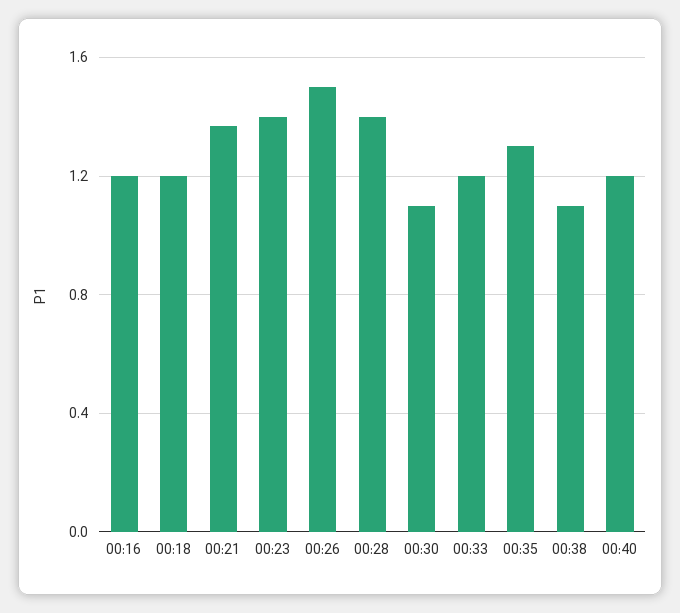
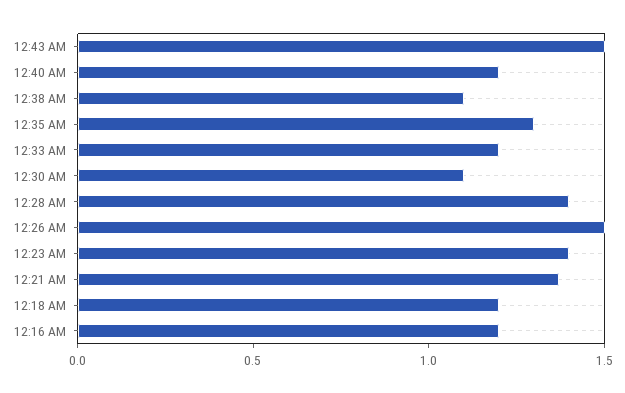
12:43 AM: none -> 1.5

